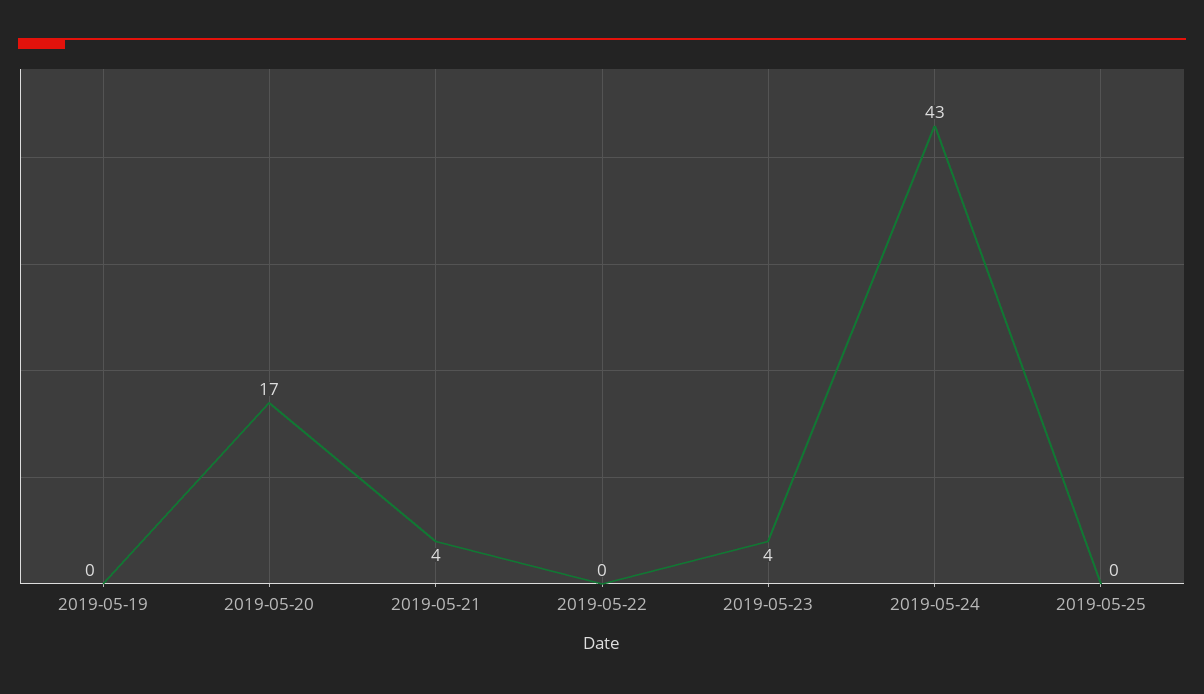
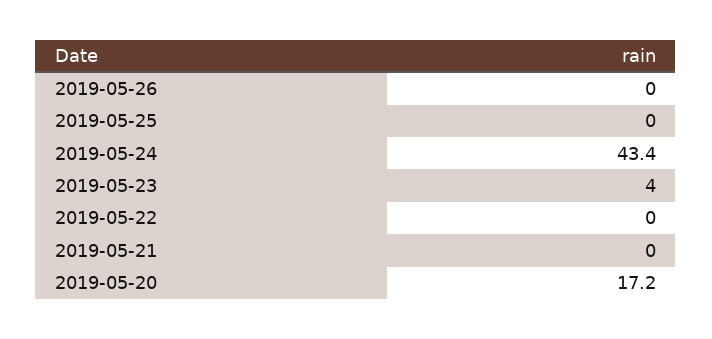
2019-05-19: 0 -> none
2019-05-21: 4 -> 0
2019-05-26: none -> 0

